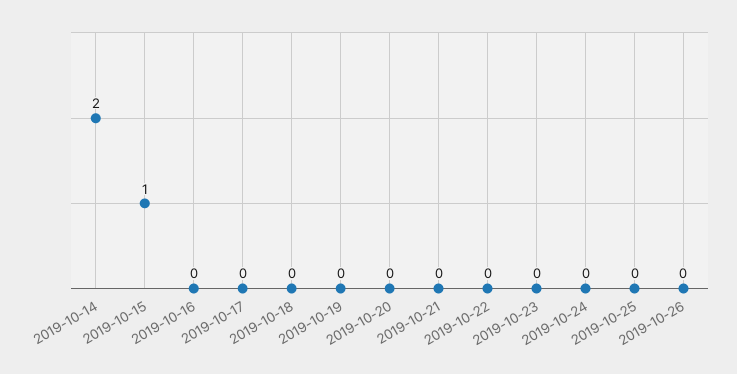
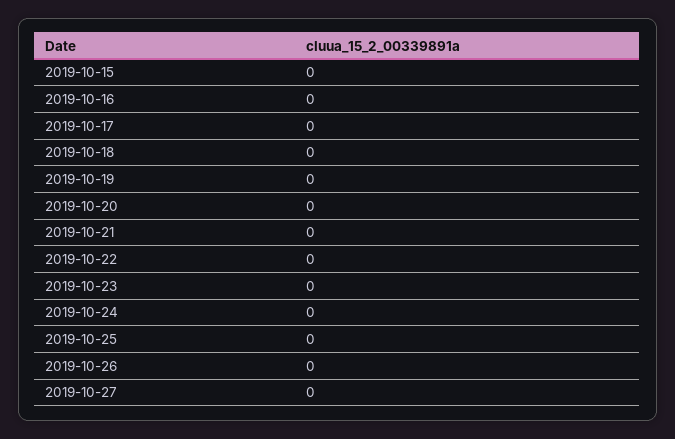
2019-10-14: 2 -> none
2019-10-15: 1 -> 0
2019-10-27: none -> 0

